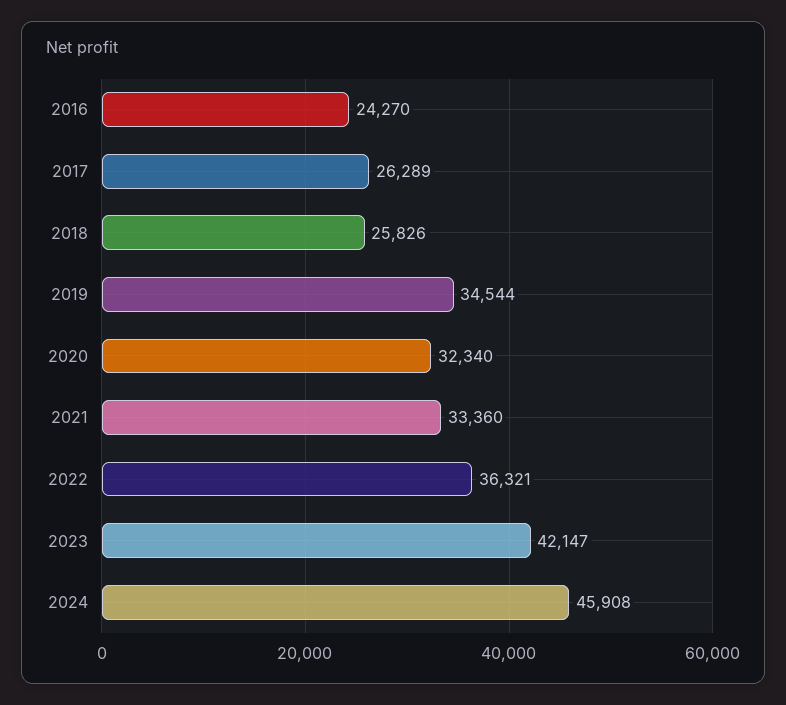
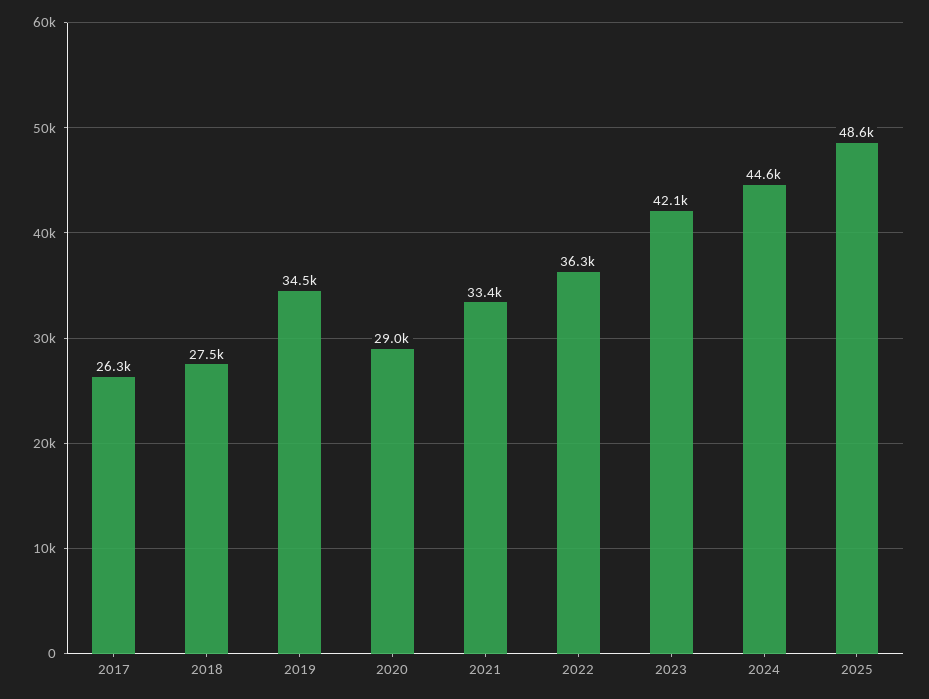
2016: 24270 -> none
2018: 25826 -> 27500
2020: 32340 -> 29000
2024: 45908 -> 44600
2025: none -> 48600

